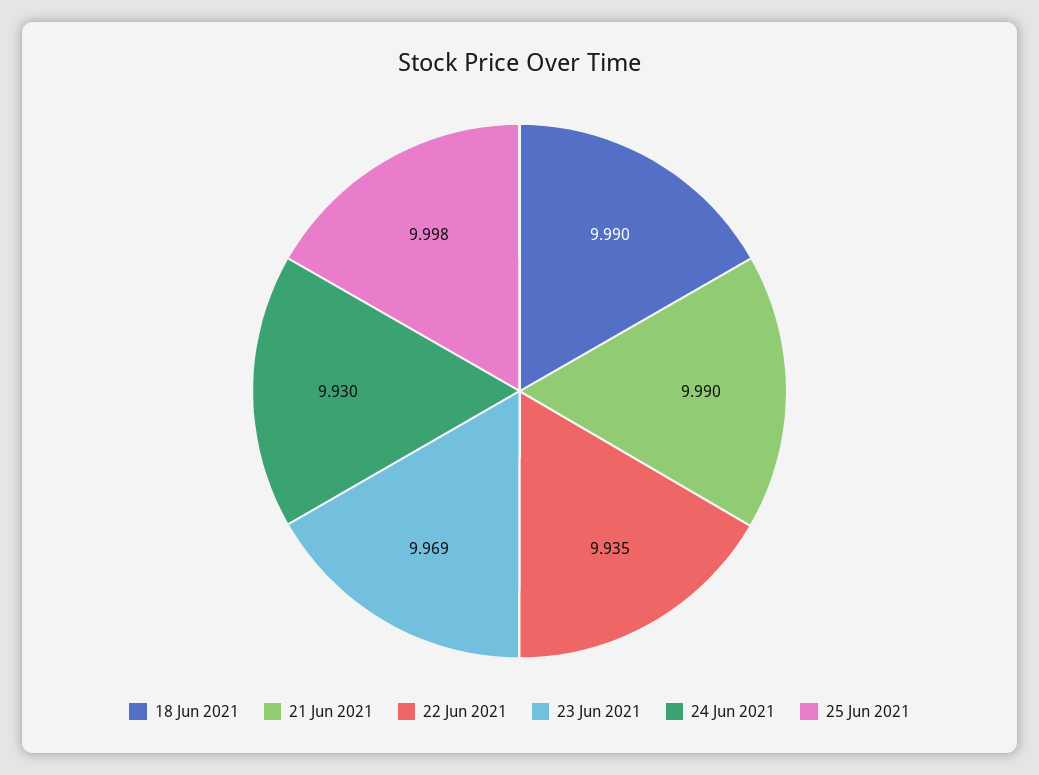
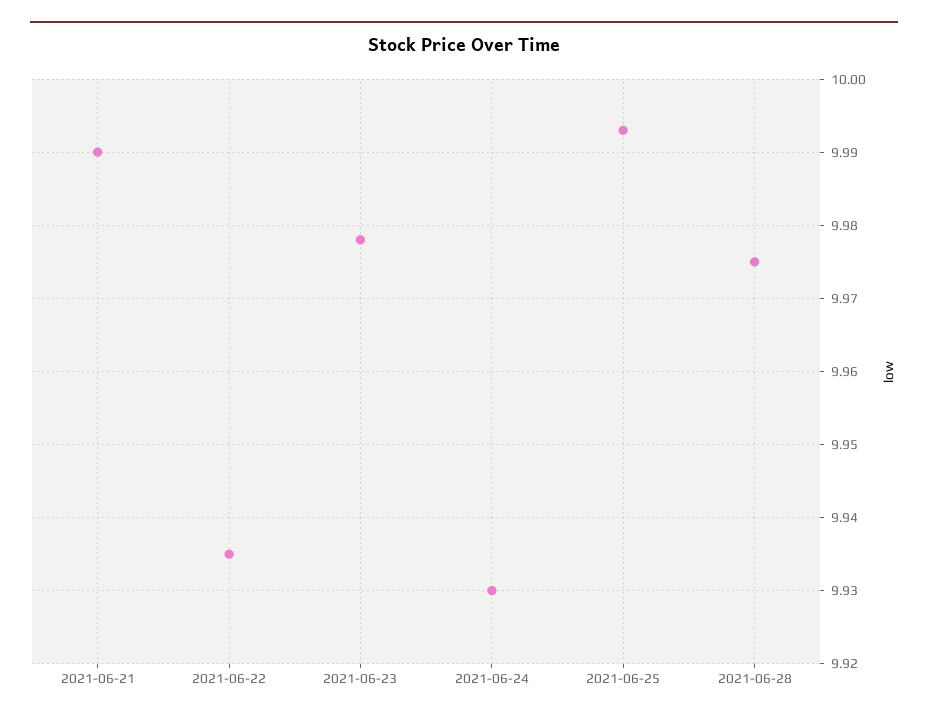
18 Jun 2021: 9.99 -> none
23 Jun 2021: 9.969 -> 9.978
25 Jun 2021: 9.998 -> 9.993
2021-06-28: none -> 9.975

